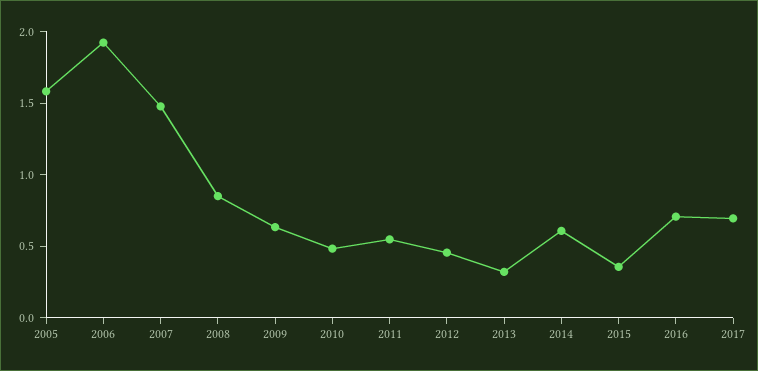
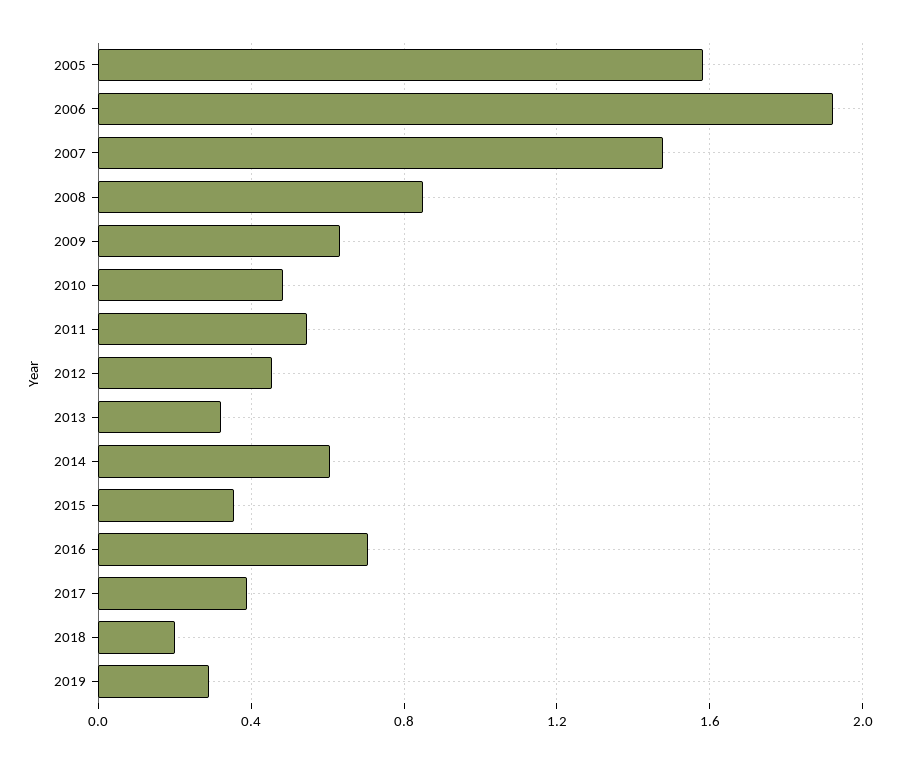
2017: 0.7 -> 0.4
2018: none -> 0.2
2019: none -> 0.3

